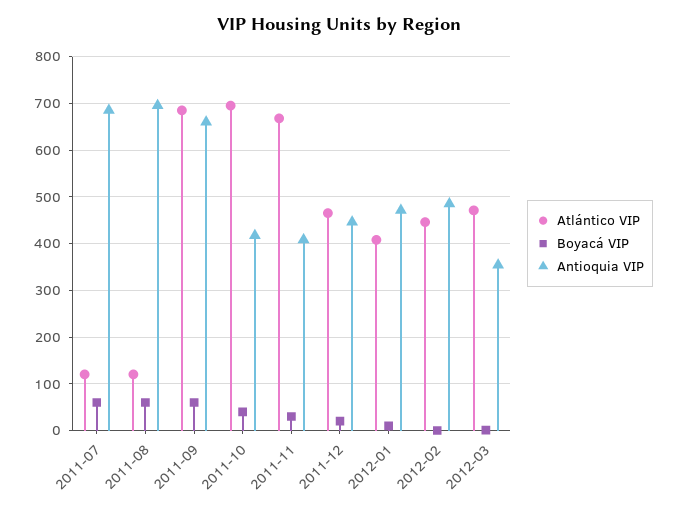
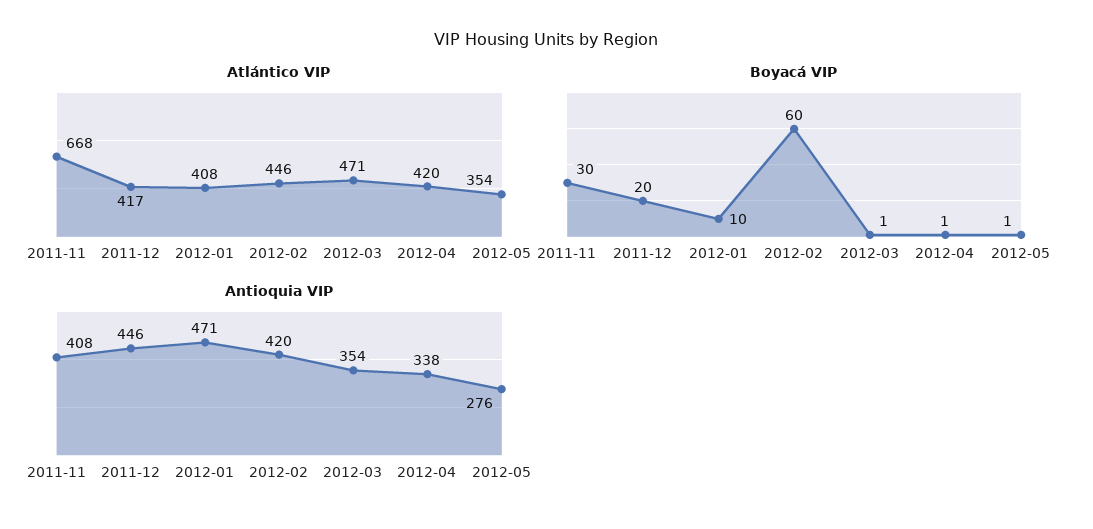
Atlántico VIP, 2011-07: 120 -> none
Boyacá VIP, 2011-07: 60 -> none
Antioquia VIP, 2011-07: 680 -> none
Atlántico VIP, 2011-08: 120 -> none
Boyacá VIP, 2011-08: 60 -> none
Antioquia VIP, 2011-08: 700 -> none
Atlántico VIP, 2011-09: 680 -> none
Boyacá VIP, 2011-09: 60 -> none
Antioquia VIP, 2011-09: 660 -> none
Atlántico VIP, 2011-10: 700 -> none
Boyacá VIP, 2011-10: 40 -> none
Antioquia VIP, 2011-10: 420 -> none
Atlántico VIP, 2011-12: 460 -> 417
Boyacá VIP, 2012-02: 0 -> 60
Antioquia VIP, 2012-02: 480 -> 420
Atlántico VIP, 2012-04: none -> 420
Atlántico VIP, 2012-05: none -> 354
Boyacá VIP, 2012-04: none -> 1
Boyacá VIP, 2012-05: none -> 1
Antioquia VIP, 2012-04: none -> 338
Antioquia VIP, 2012-05: none -> 276

